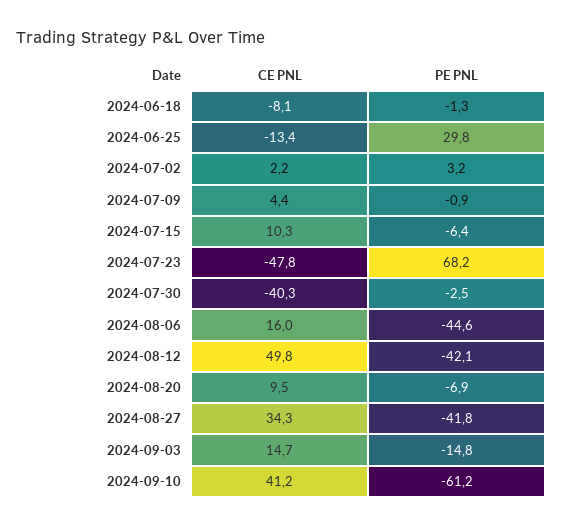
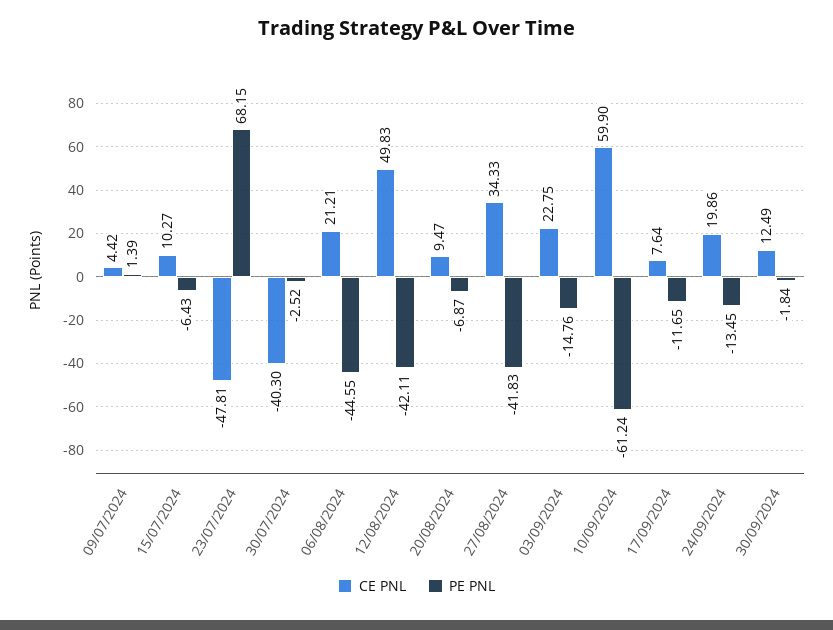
CE PNL, 2024-06-18: -8.1 -> none
PE PNL, 2024-06-18: -1.3 -> none
CE PNL, 2024-06-25: -13.4 -> none
PE PNL, 2024-06-25: 29.8 -> none
CE PNL, 2024-07-02: 2.2 -> none
PE PNL, 2024-07-02: 3.2 -> none
PE PNL, 2024-07-09: -0.9 -> 1.39
CE PNL, 2024-08-06: 16 -> 21.21
CE PNL, 2024-09-03: 14.7 -> 22.75
CE PNL, 2024-09-10: 41.2 -> 59.9
CE PNL, 17/09/2024: none -> 7.64
PE PNL, 17/09/2024: none -> -11.65
CE PNL, 24/09/2024: none -> 19.86
PE PNL, 24/09/2024: none -> -13.45
CE PNL, 30/09/2024: none -> 12.49
PE PNL, 30/09/2024: none -> -1.84

